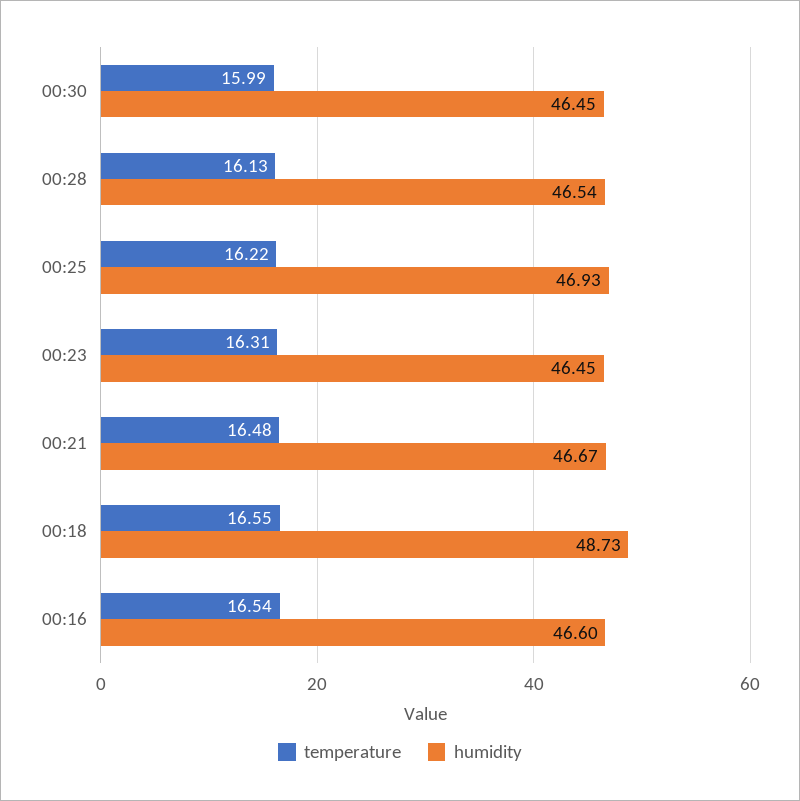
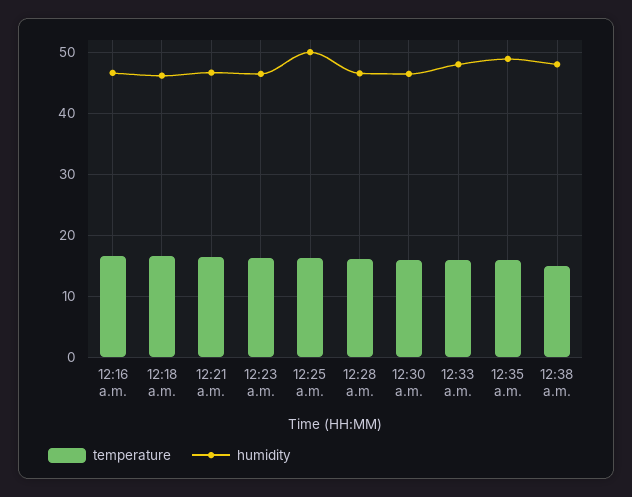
humidity, 00:25: 46.93 -> 50
humidity, 00:18: 48.73 -> 46
temperature, 12:33 a.m.: none -> 16
humidity, 12:33 a.m.: none -> 48
temperature, 12:35 a.m.: none -> 16
humidity, 12:35 a.m.: none -> 49
temperature, 12:38 a.m.: none -> 15
humidity, 12:38 a.m.: none -> 48

